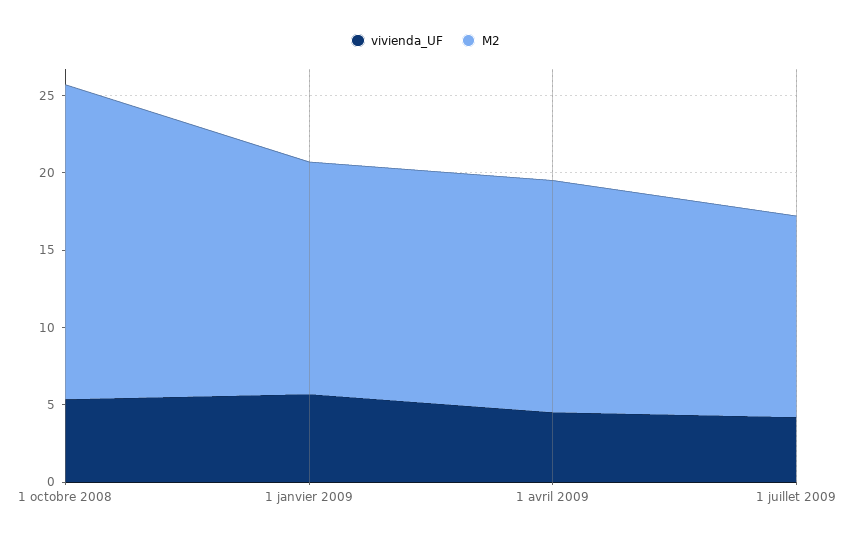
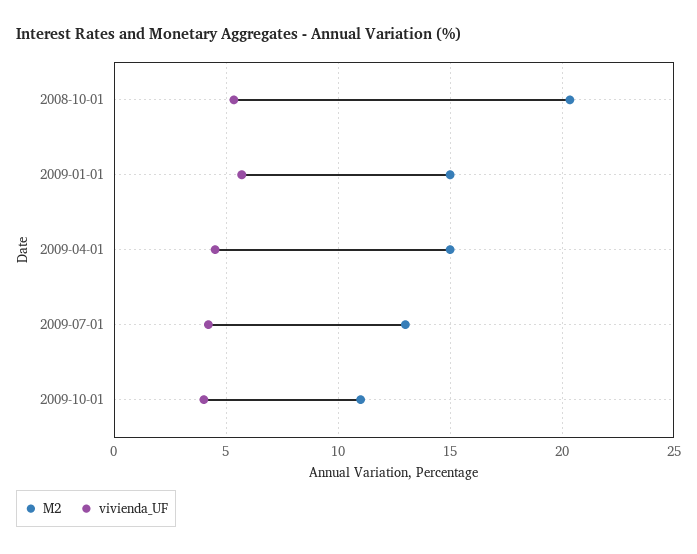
M2, 2009-10-01: none -> 11
vivienda_UF, 2009-10-01: none -> 4

